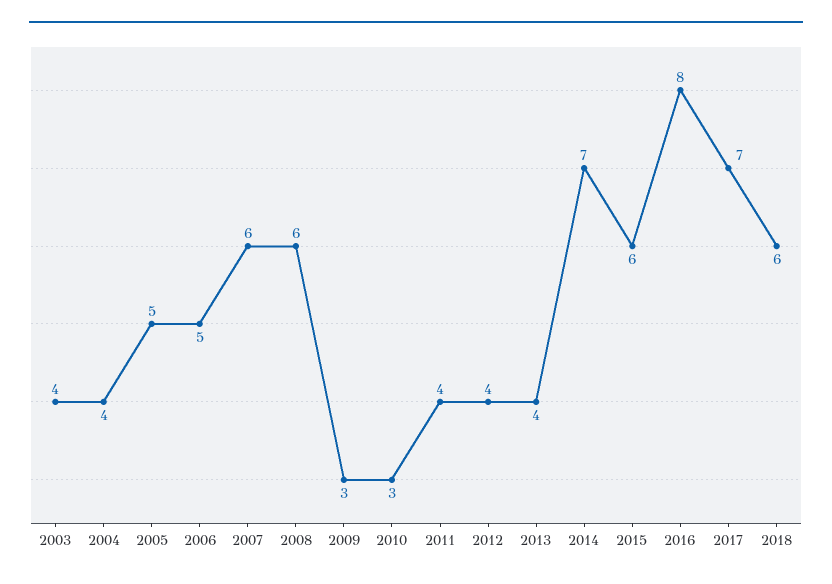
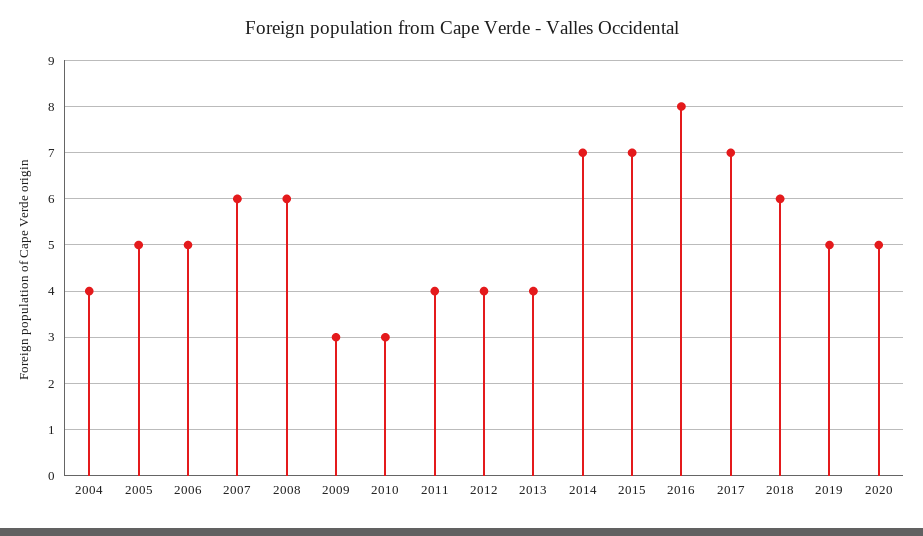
2003: 4 -> none
2015: 6 -> 7
2019: none -> 5
2020: none -> 5

